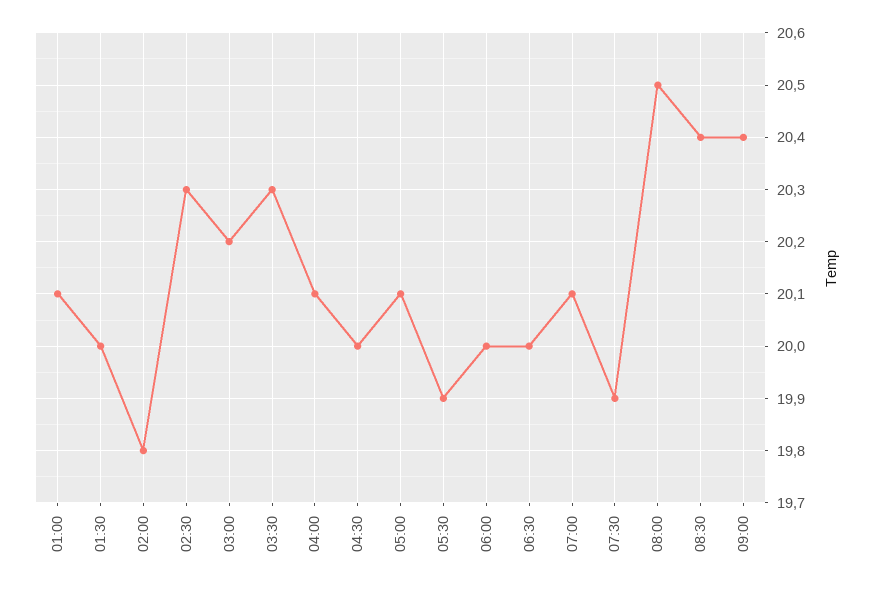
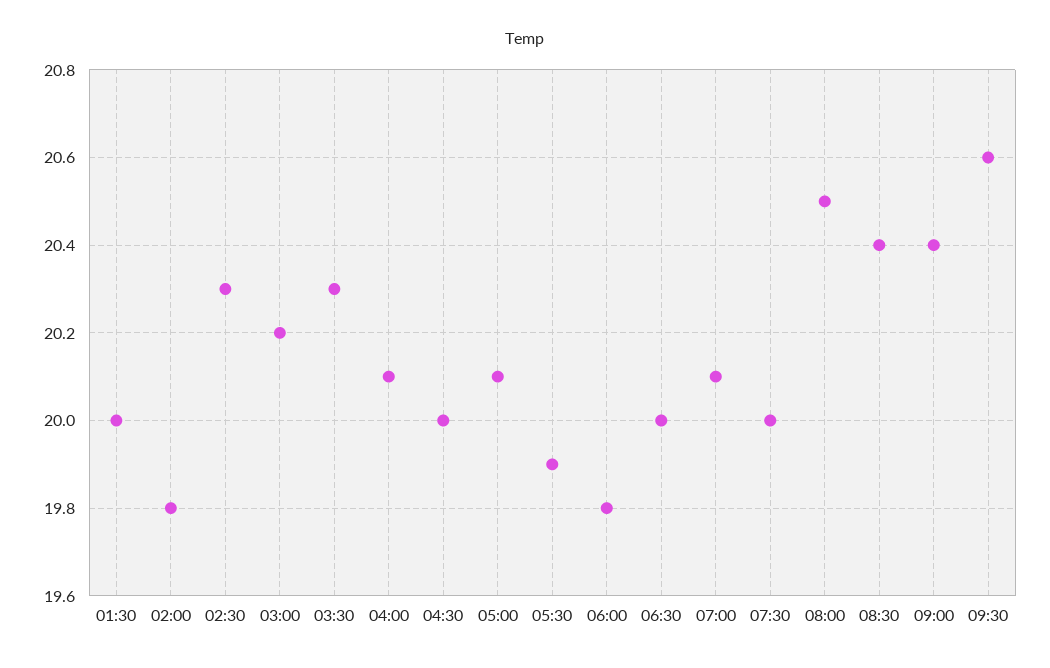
01:00: 20.1 -> none
06:00: 20 -> 19.8
07:30: 19.9 -> 20
09:30: none -> 20.6

